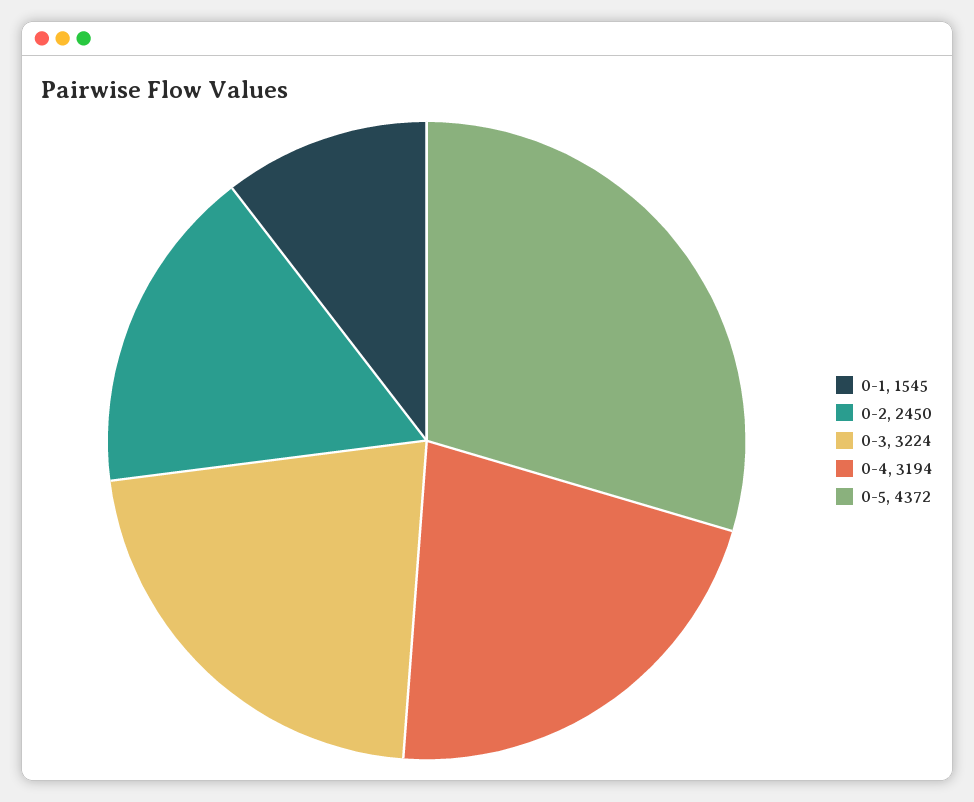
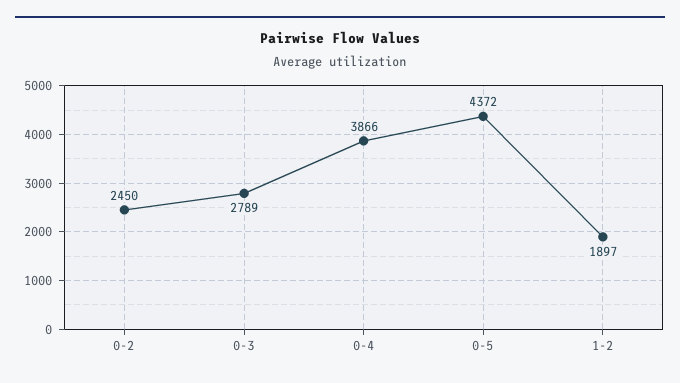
0-1: 1545 -> none
0-3: 3224 -> 2789
0-4: 3194 -> 3866
1-2: none -> 1897

